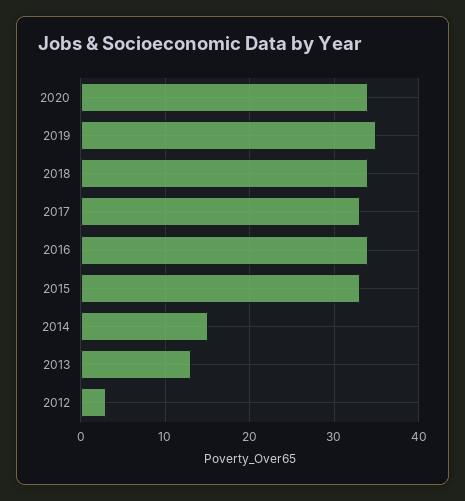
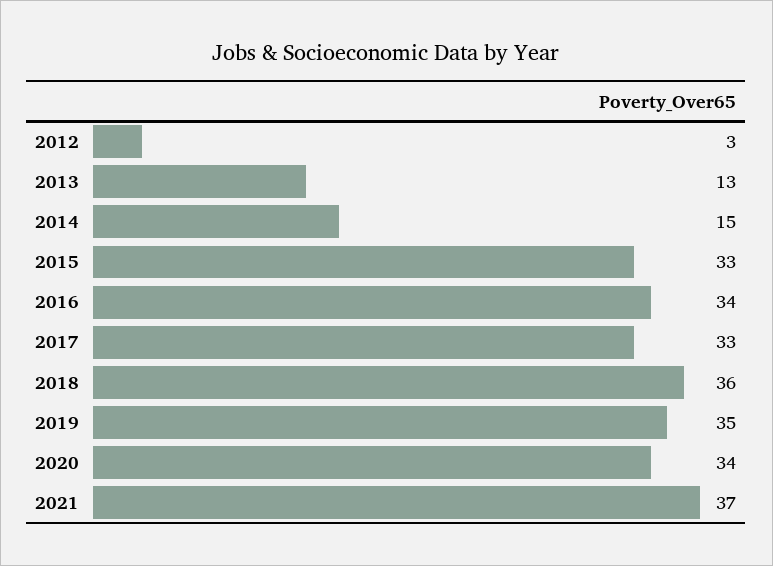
2018: 34 -> 36
2021: none -> 37

